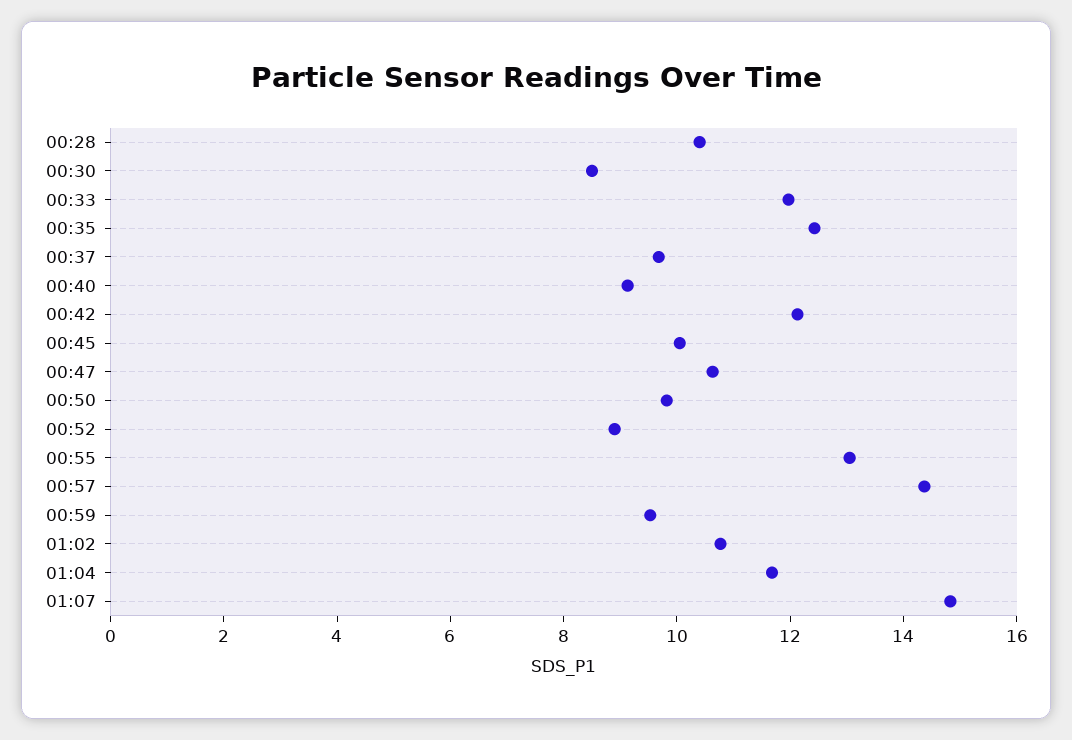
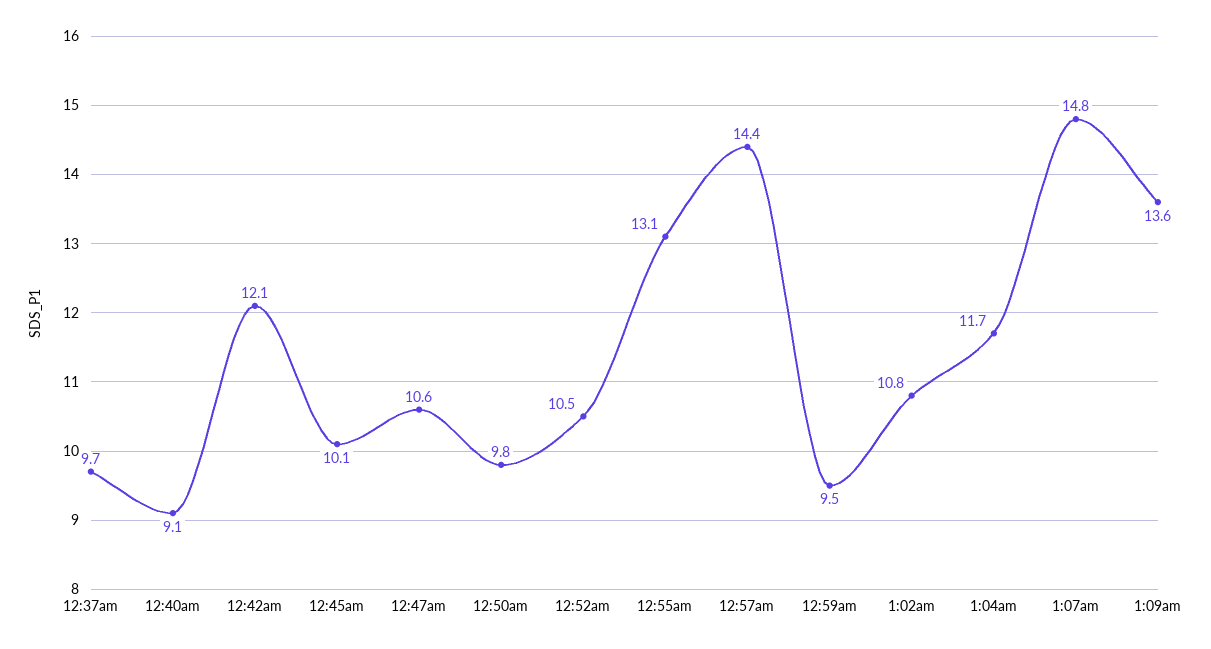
00:28: 10.5 -> none
00:30: 8.5 -> none
00:33: 12 -> none
00:35: 12.5 -> none
00:52: 9 -> 10.5
1:09am: none -> 13.6

